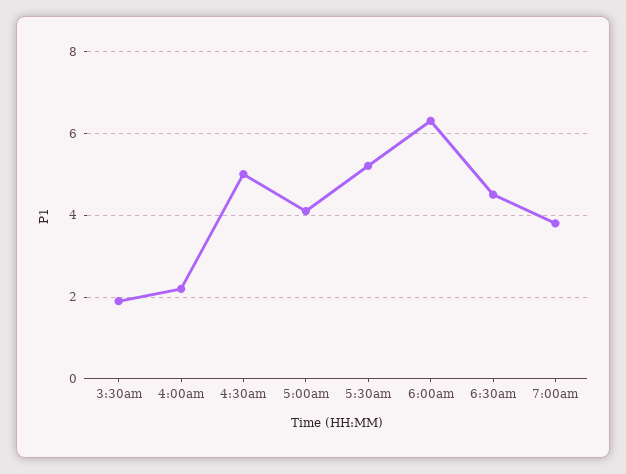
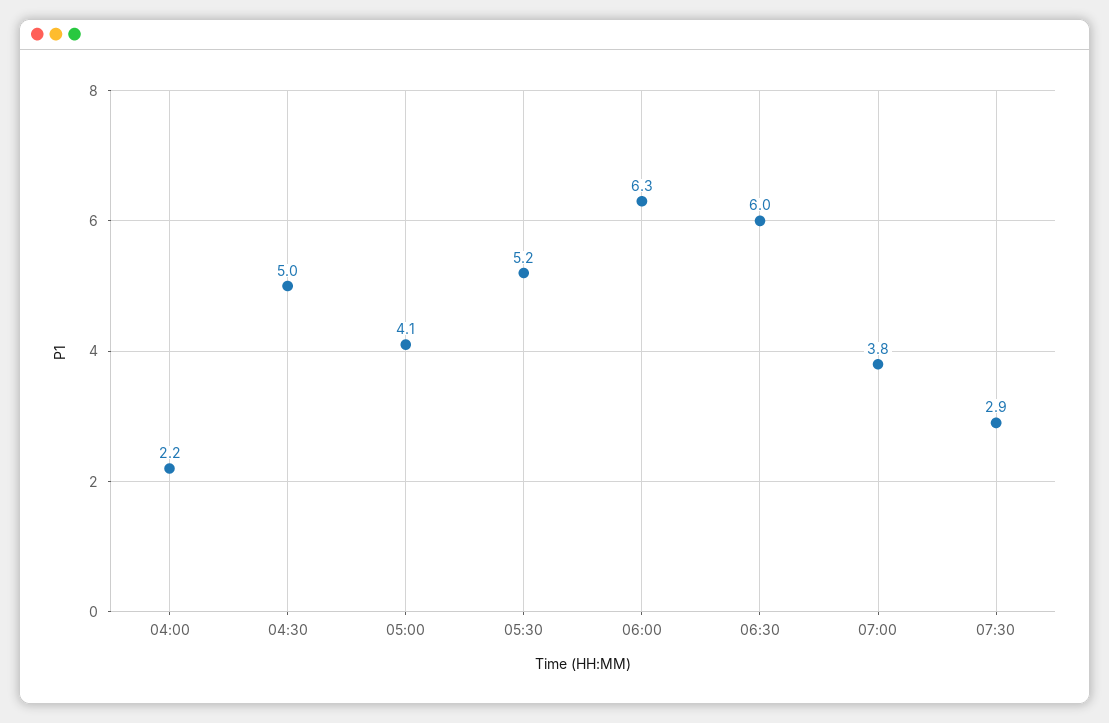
3:30am: 2 -> none
6:30am: 4.5 -> 6
07:30: none -> 2.9

